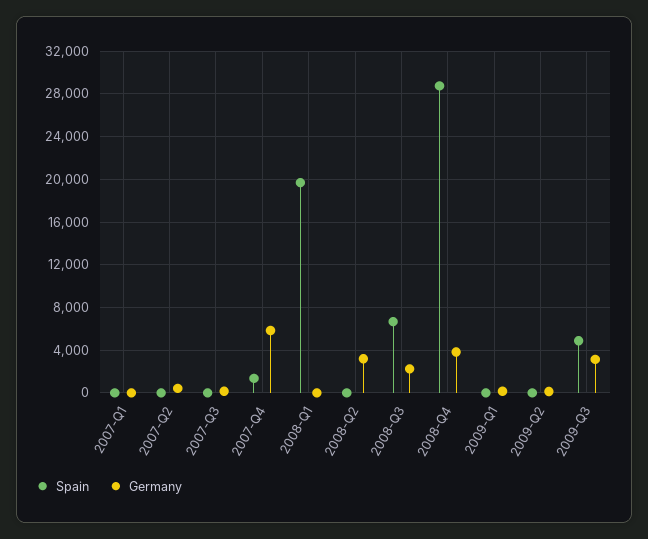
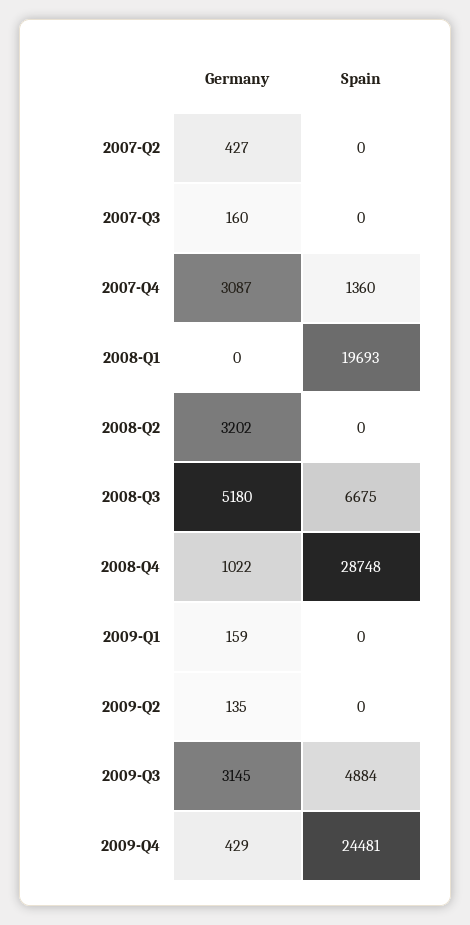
Spain, 2007-Q1: 0 -> none
Germany, 2007-Q1: 0 -> none
Germany, 2007-Q4: 6000 -> 3087
Germany, 2008-Q3: 2000 -> 5180
Germany, 2008-Q4: 4000 -> 1022
Germany, 2009-Q4: none -> 429
Spain, 2009-Q4: none -> 24481

